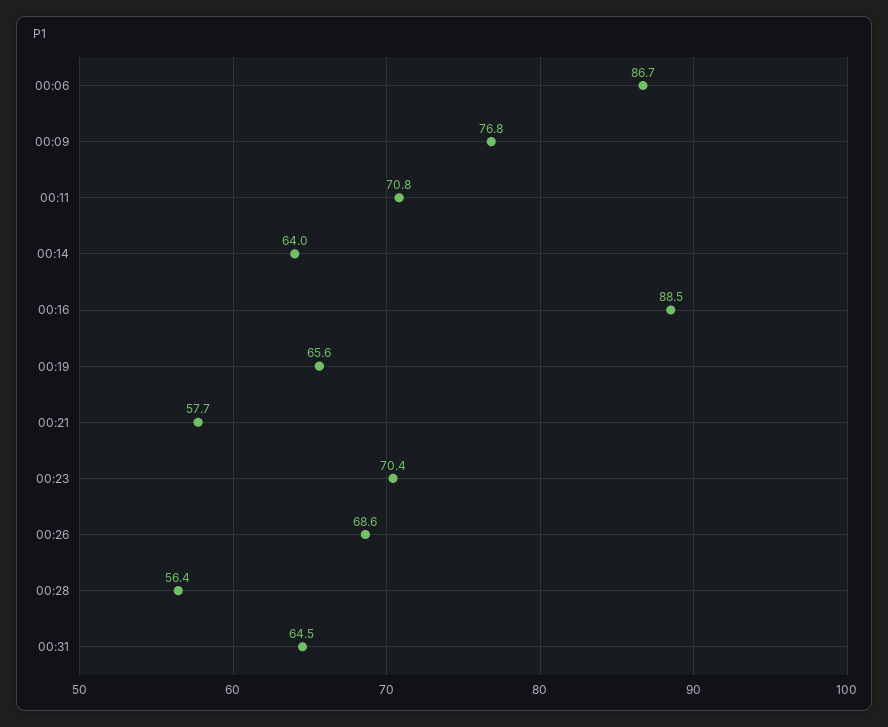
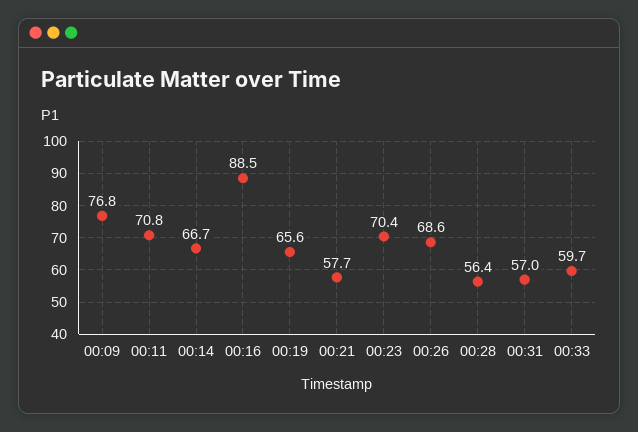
00:06: 86.7 -> none
00:14: 64 -> 66.7
00:31: 64.5 -> 57
00:33: none -> 59.7

